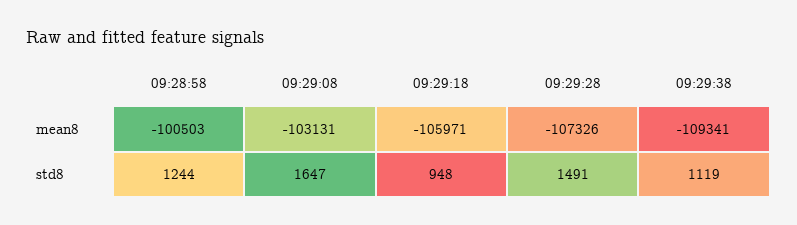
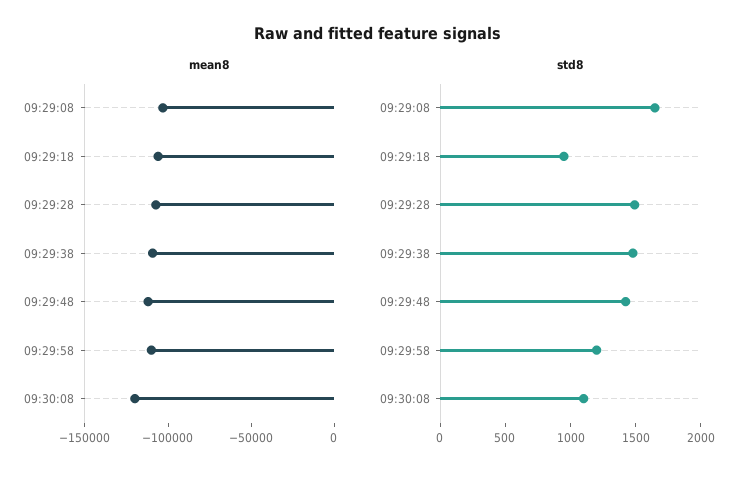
mean8, 09:28:58: -100503 -> none
std8, 09:28:58: 1244 -> none
std8, 09:29:38: 1119 -> 1500
mean8, 09:29:48: none -> -110000
mean8, 09:29:58: none -> -110000
mean8, 09:30:08: none -> -120000
std8, 09:29:48: none -> 1400
std8, 09:29:58: none -> 1200
std8, 09:30:08: none -> 1100

